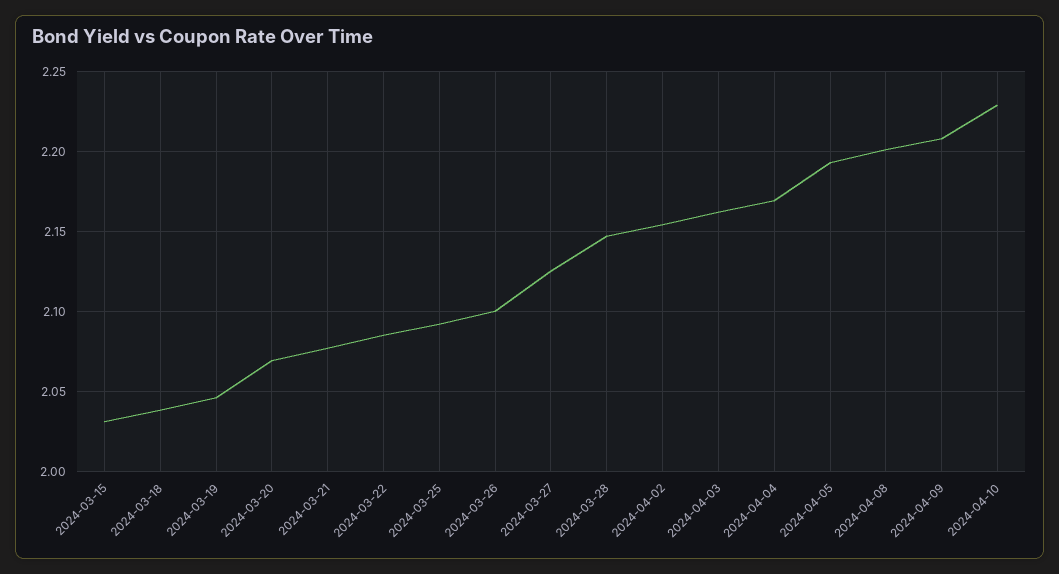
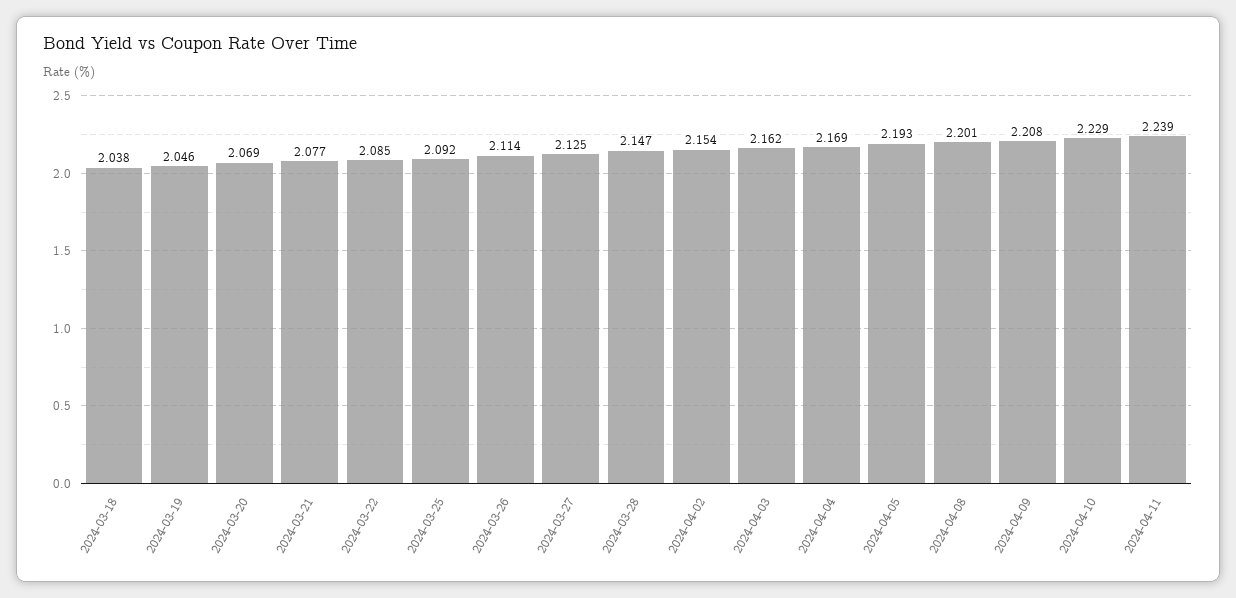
2024-03-15: 2.03 -> none
2024-03-26: 2.1 -> 2.114
2024-04-11: none -> 2.239

